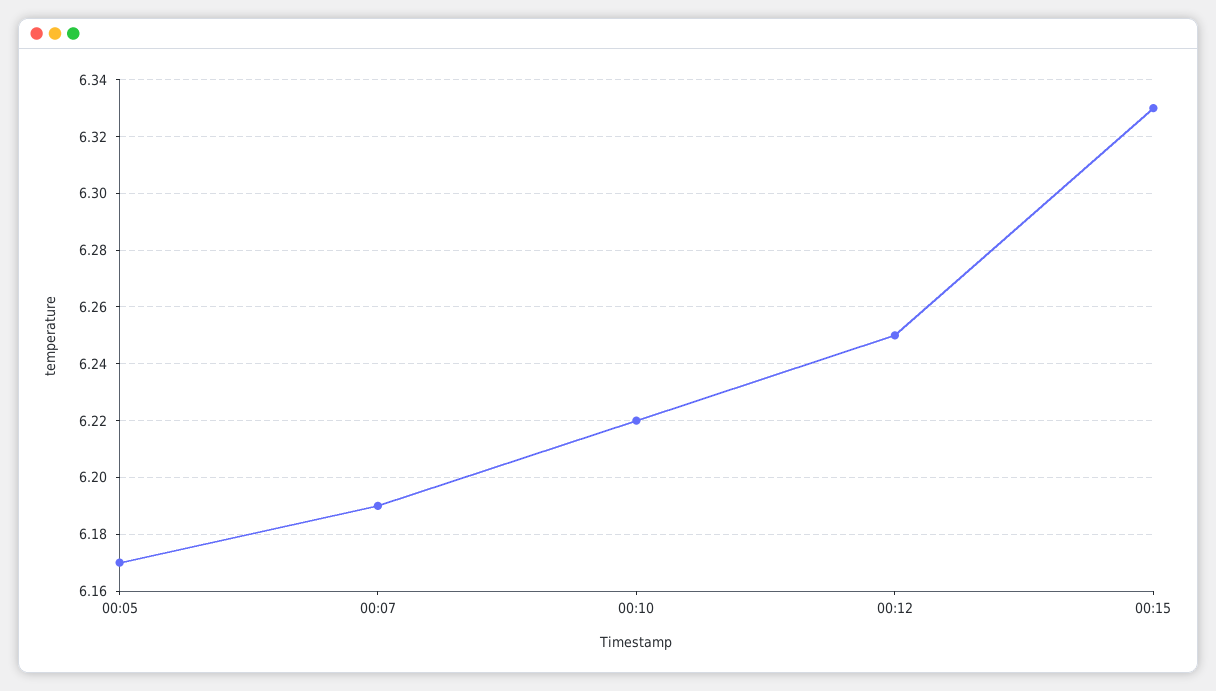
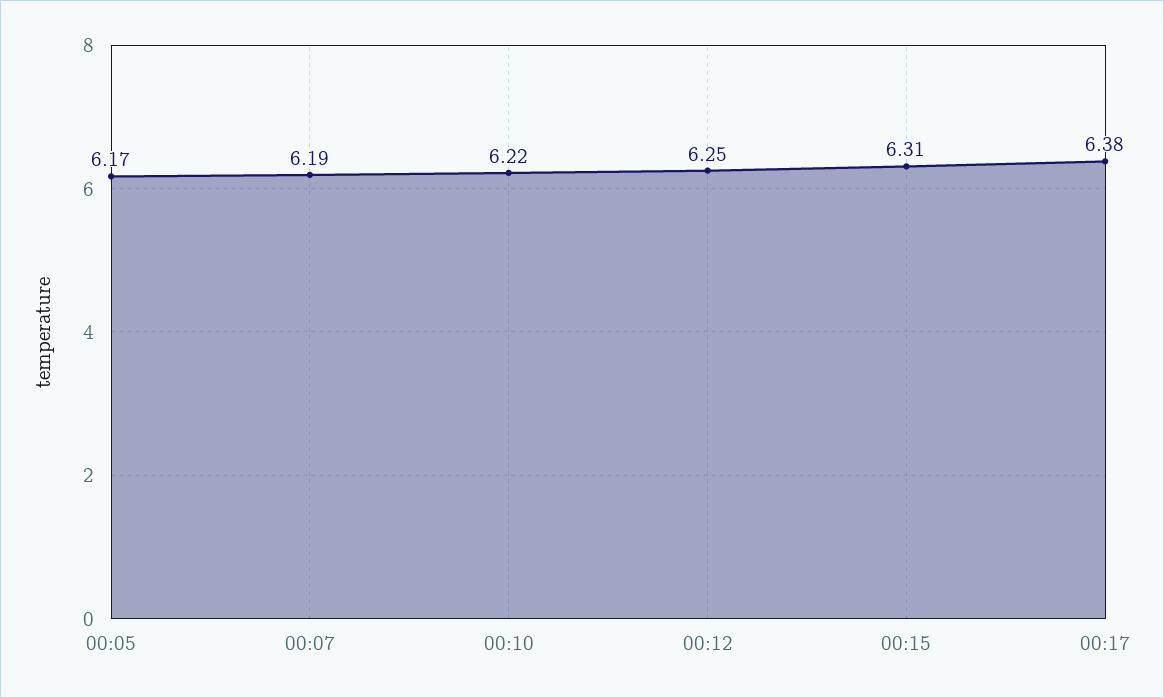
00:15: 6.33 -> 6.31
00:17: none -> 6.38

